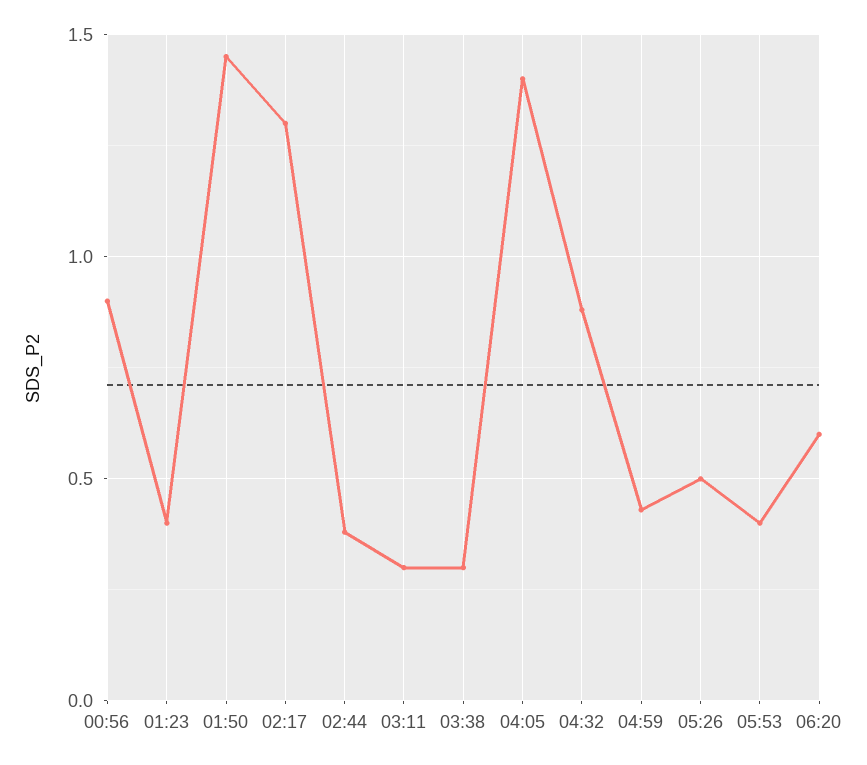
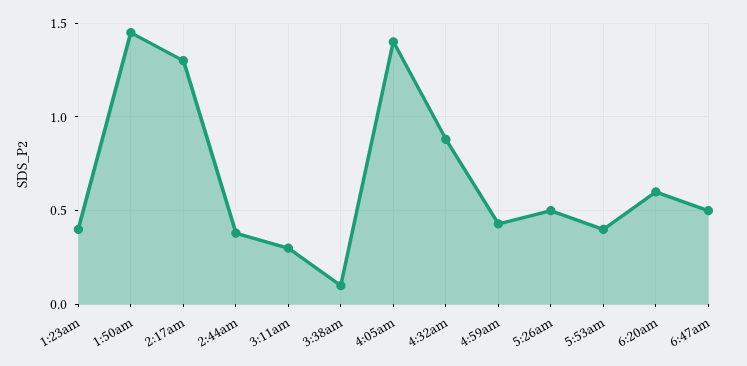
00:56: 0.9 -> none
03:38: 0.3 -> 0.1
6:47am: none -> 0.5

